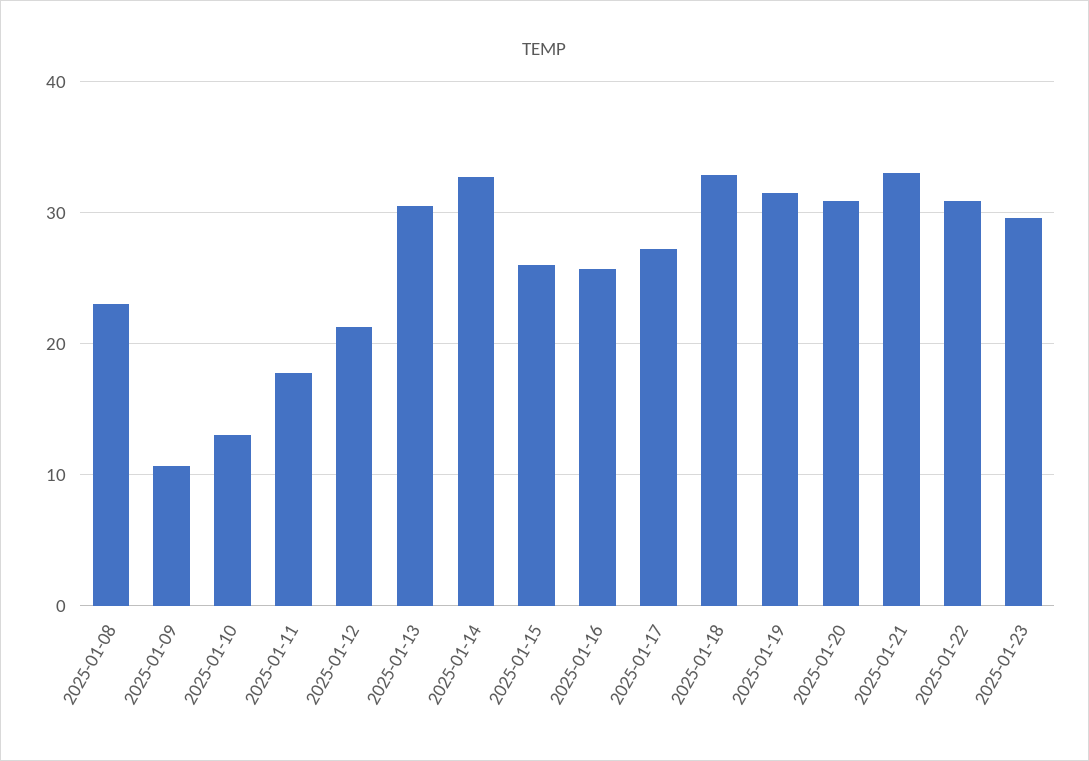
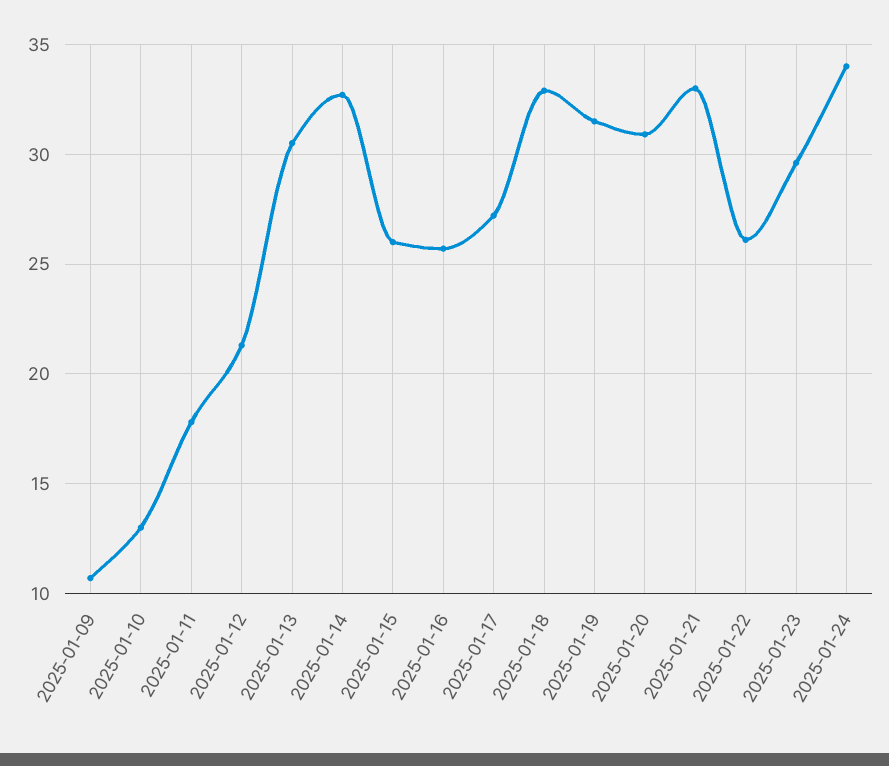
2025-01-08: 23 -> none
2025-01-22: 31 -> 26
2025-01-24: none -> 34

